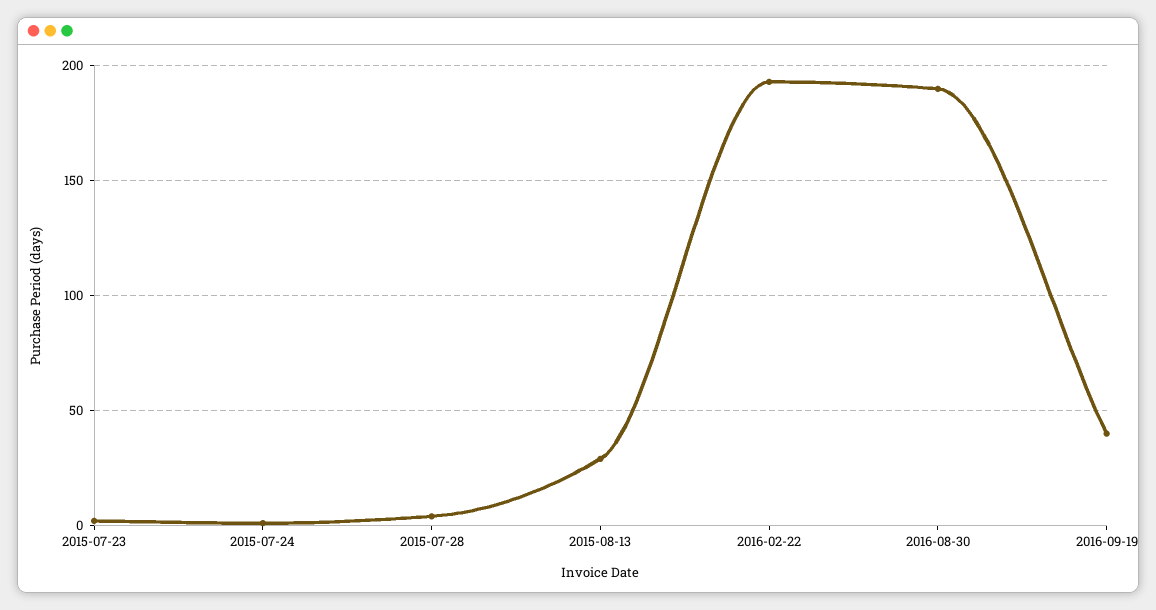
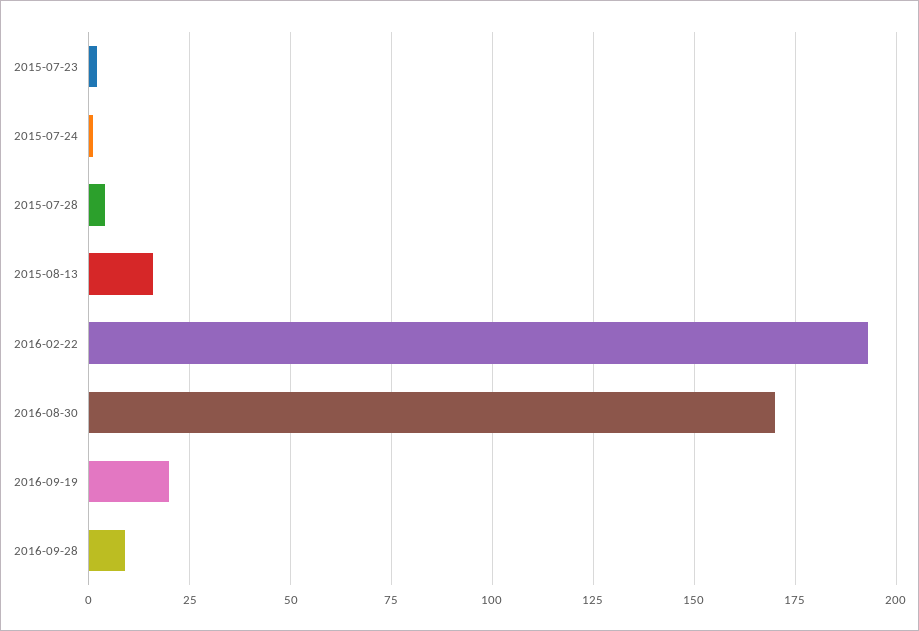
2015-08-13: 30 -> 15
2016-08-30: 190 -> 170
2016-09-19: 40 -> 20
2016-09-28: none -> 10

